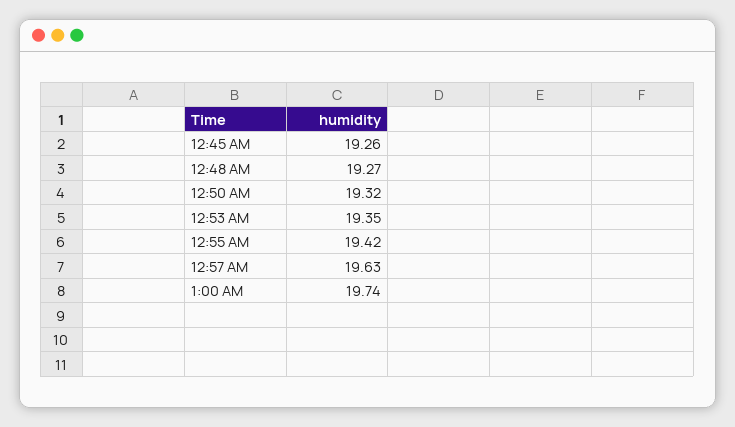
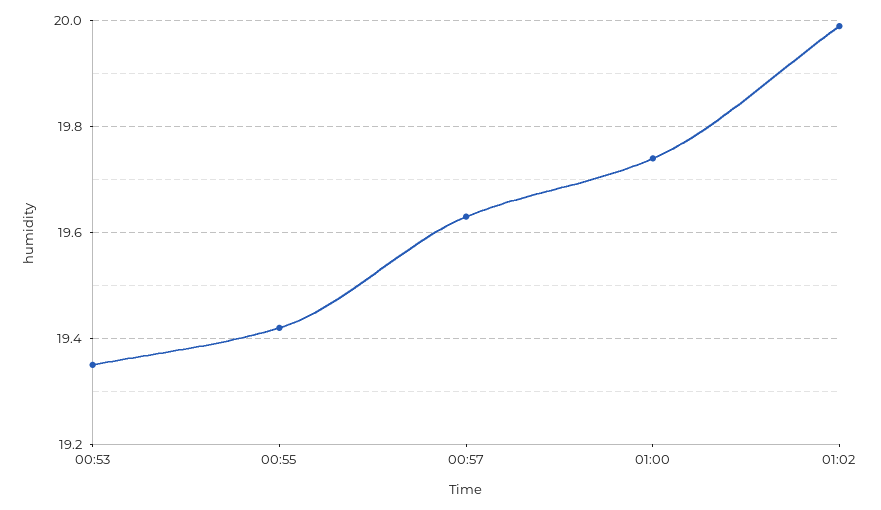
12:45 AM: 19.26 -> none
12:48 AM: 19.27 -> none
12:50 AM: 19.32 -> none
01:02: none -> 20

